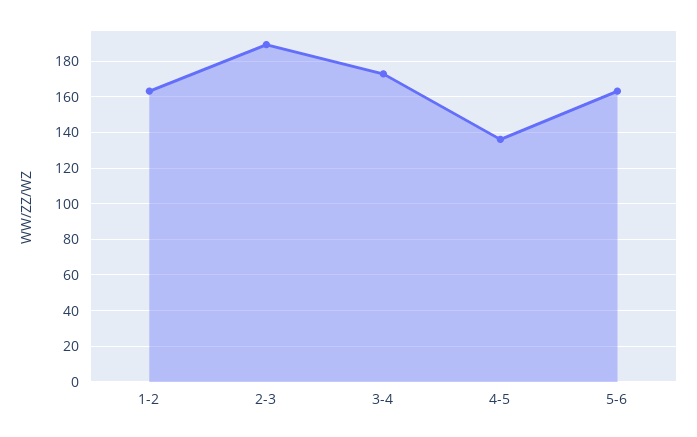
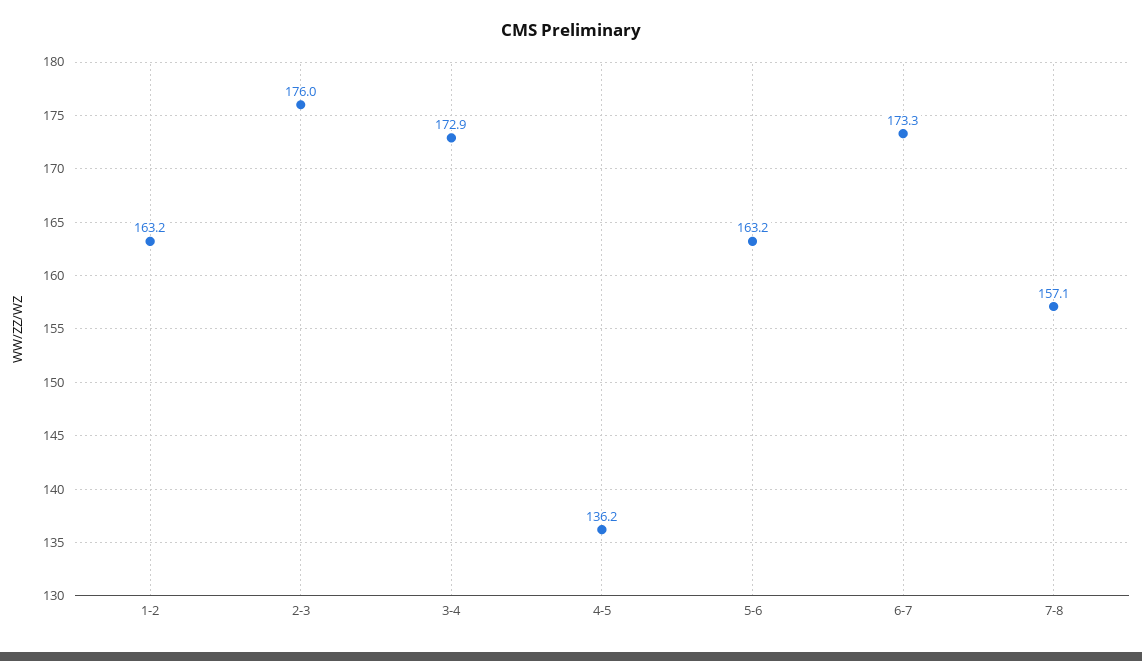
2-3: 190 -> 176
6-7: none -> 173.3
7-8: none -> 157.1

